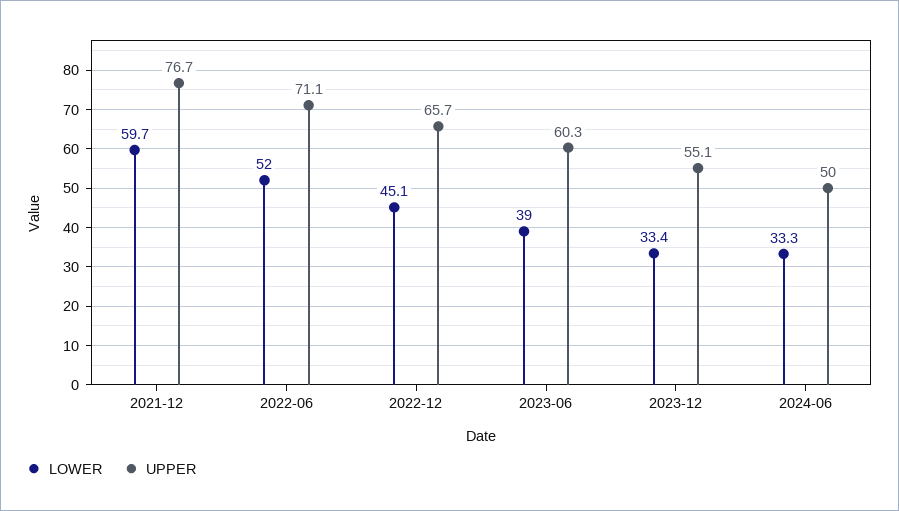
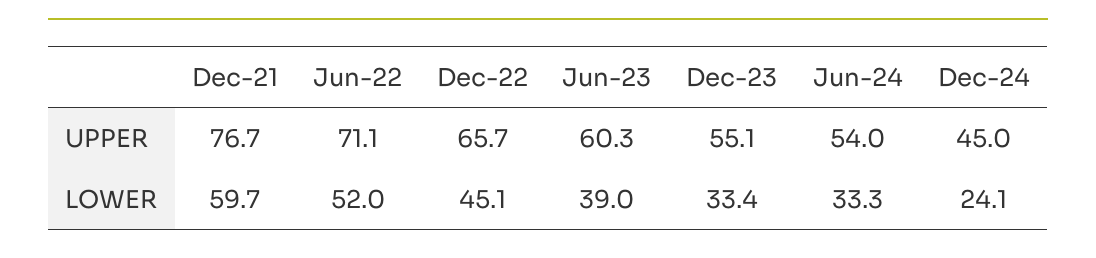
UPPER, 2024-06: 50 -> 54
UPPER, Dec-24: none -> 45
LOWER, Dec-24: none -> 24.1

